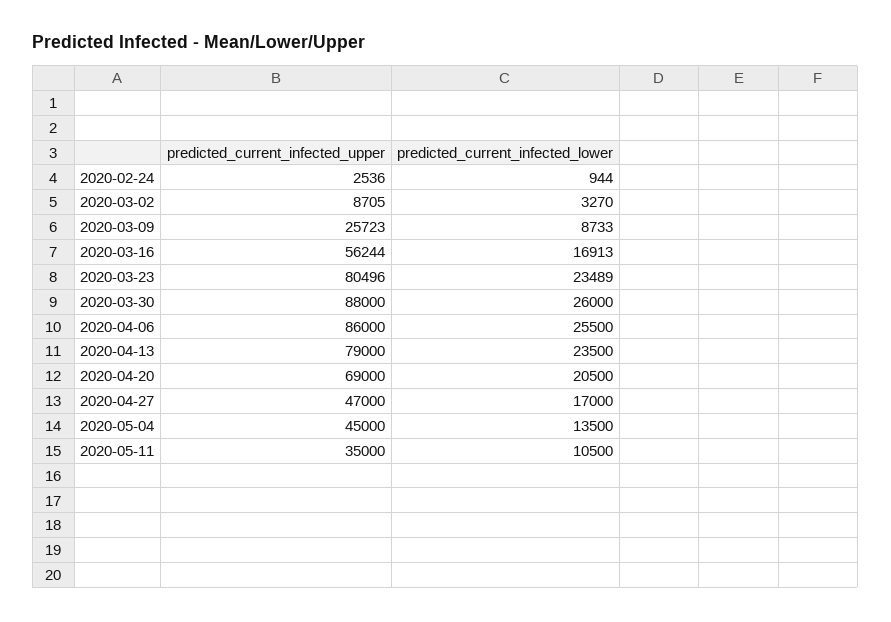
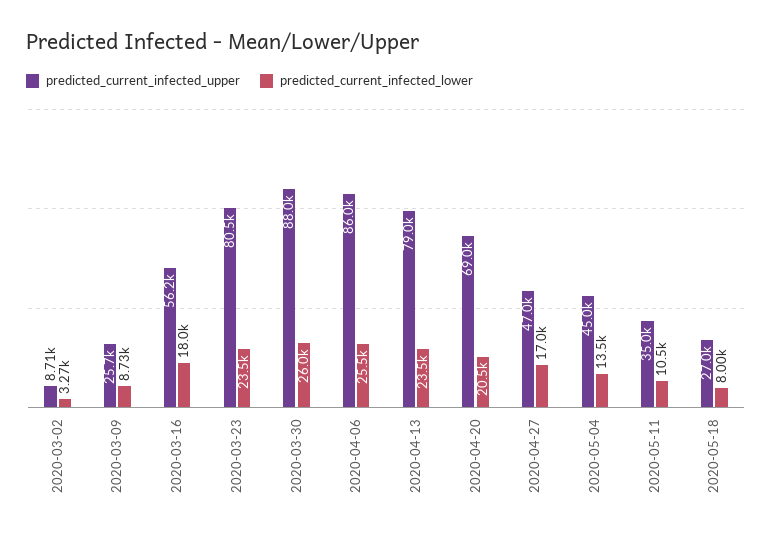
predicted_current_infected_upper, 2020-02-24: 2536 -> none
predicted_current_infected_lower, 2020-02-24: 944 -> none
predicted_current_infected_lower, 2020-03-16: 16913 -> 18000
predicted_current_infected_upper, 2020-05-18: none -> 27000
predicted_current_infected_lower, 2020-05-18: none -> 8000

